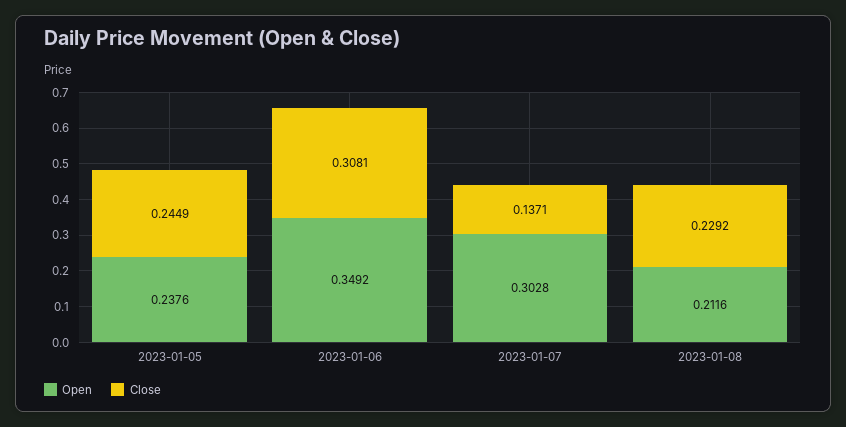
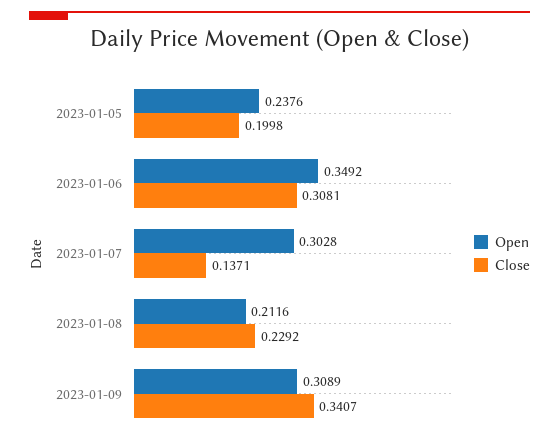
Close, 2023-01-05: 0.2449 -> 0.1998
Open, 2023-01-09: none -> 0.3089
Close, 2023-01-09: none -> 0.3407

